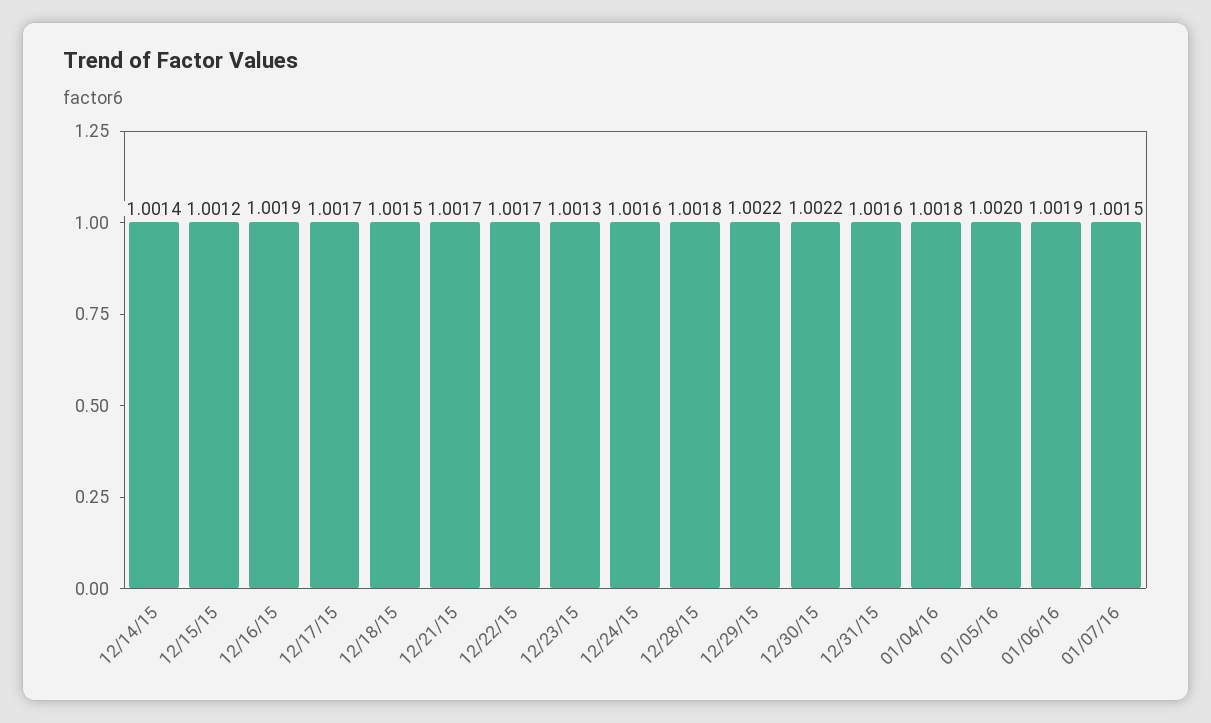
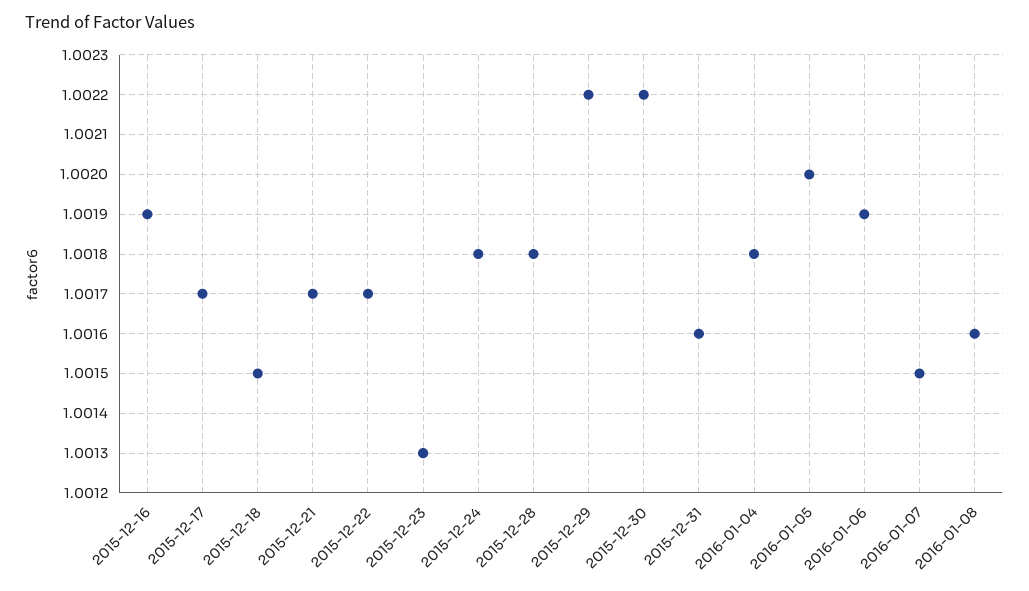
12/14/15: 1.0014 -> none
12/15/15: 1.0012 -> none
12/24/15: 1.0016 -> 1.0018
2016-01-08: none -> 1.0016

